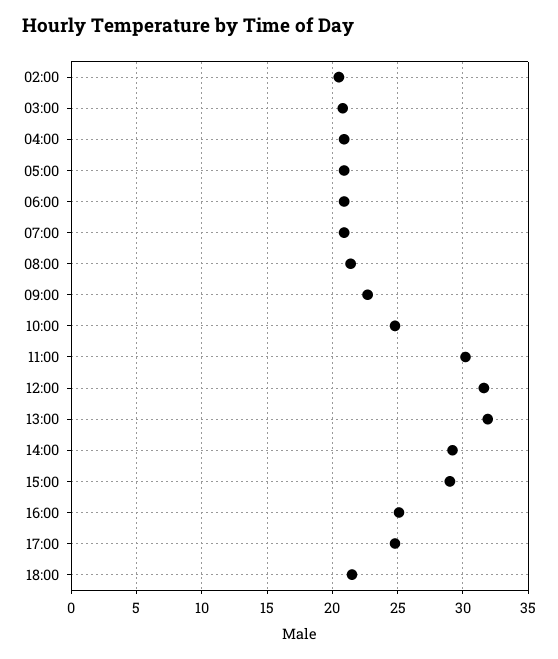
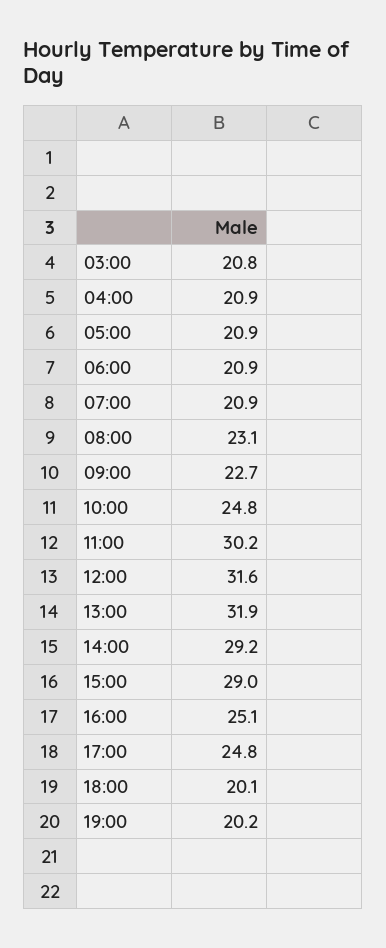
02:00: 20.5 -> none
08:00: 21.5 -> 23.1
18:00: 21.5 -> 20.1
19:00: none -> 20.2

